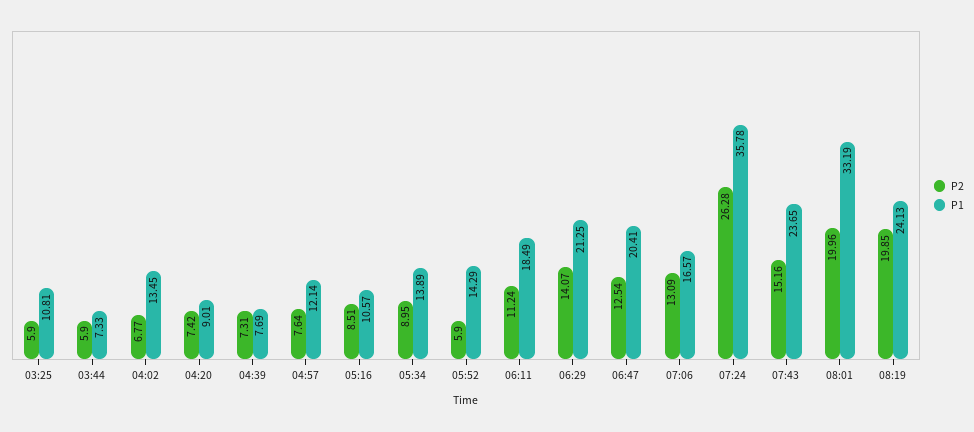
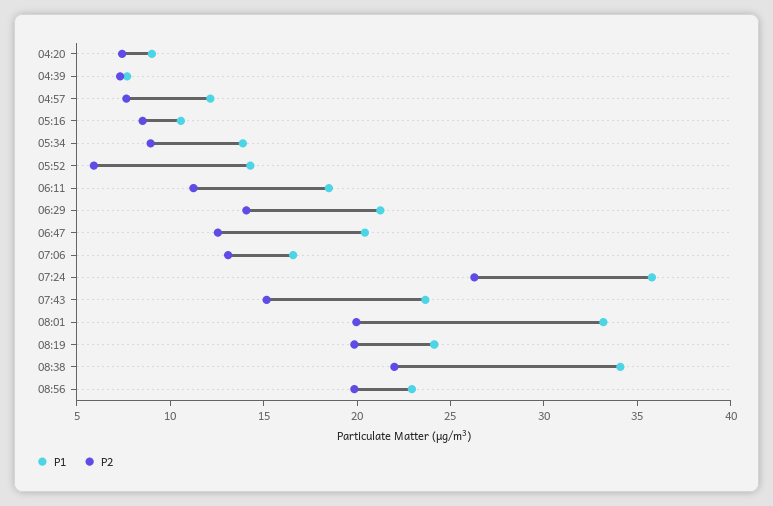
P2, 03:25: 5.9 -> none
P1, 03:25: 10.81 -> none
P2, 03:44: 5.9 -> none
P1, 03:44: 7.33 -> none
P2, 04:02: 6.77 -> none
P1, 04:02: 13.45 -> none
P1, 08:38: none -> 34
P2, 08:38: none -> 22
P1, 08:56: none -> 23
P2, 08:56: none -> 20

